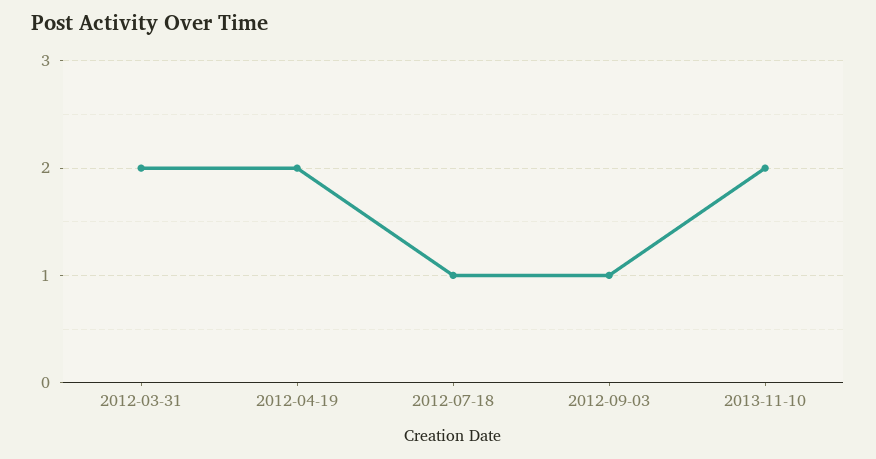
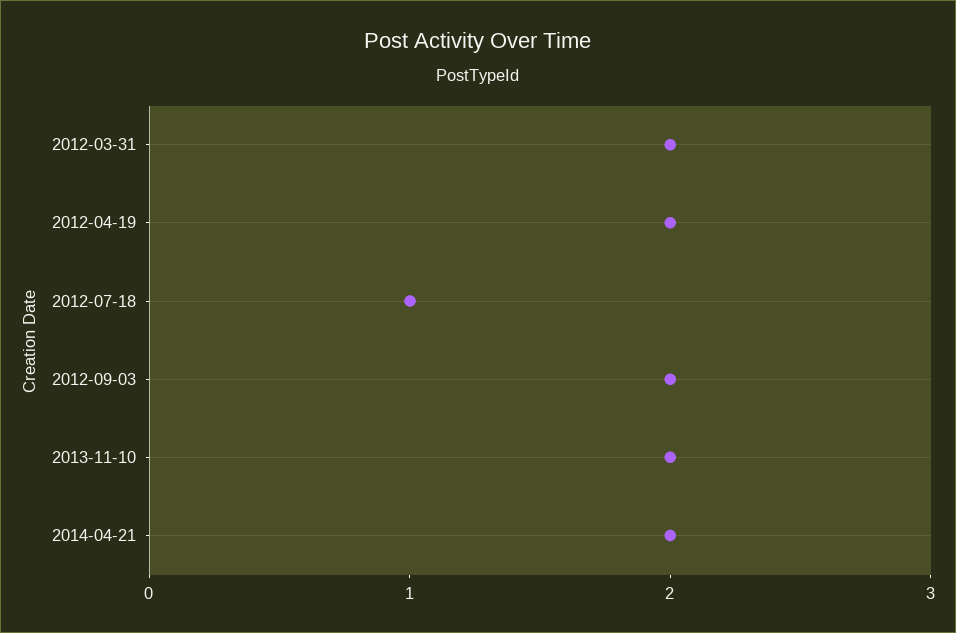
2012-09-03: 1 -> 2
2014-04-21: none -> 2

